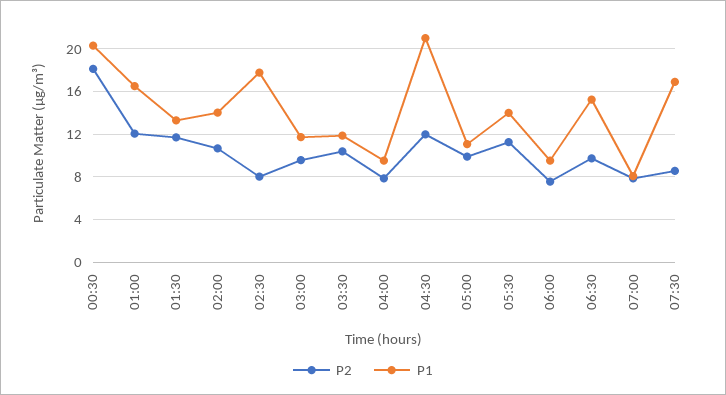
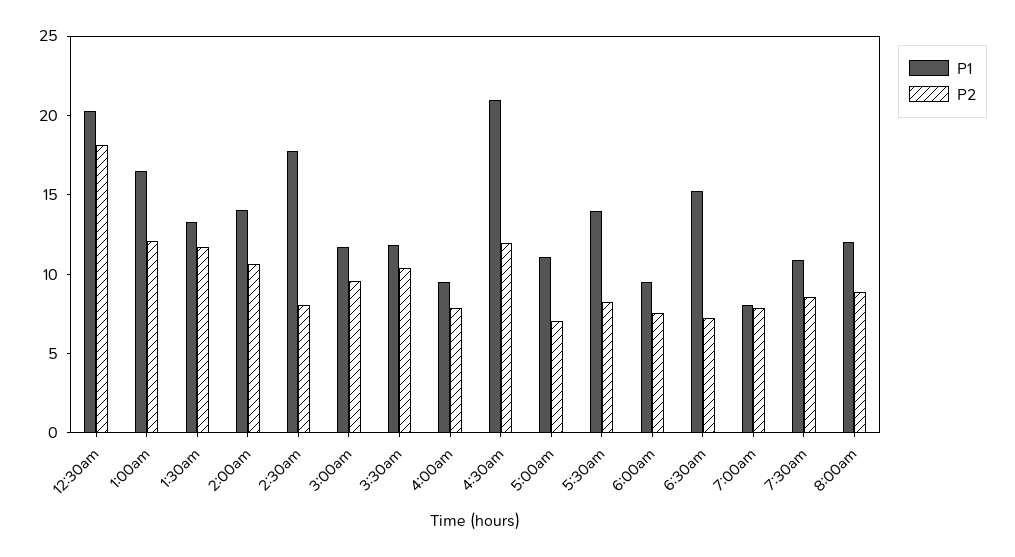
P2, 05:00: 10 -> 7
P2, 05:30: 11 -> 8
P2, 06:30: 10 -> 7
P1, 07:30: 17 -> 11
P1, 8:00am: none -> 12
P2, 8:00am: none -> 9

